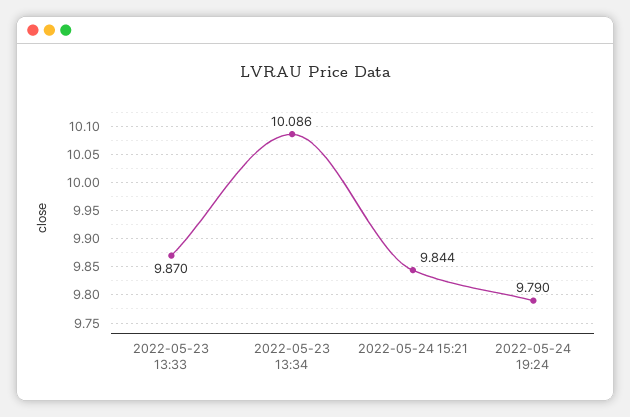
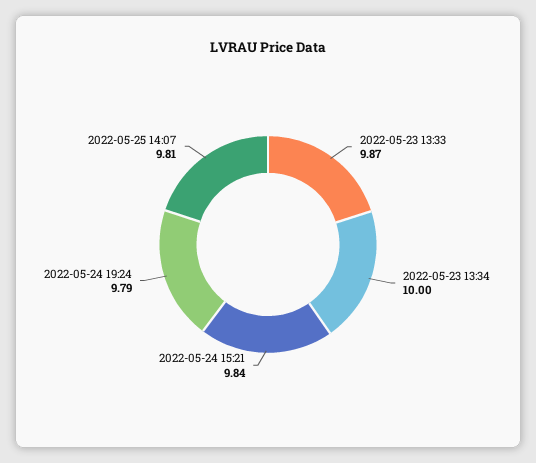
2022-05-23 13:34: 10.086 -> 10
2022-05-24 15:21: 9.844 -> 9.84
2022-05-25 14:07: none -> 9.81

